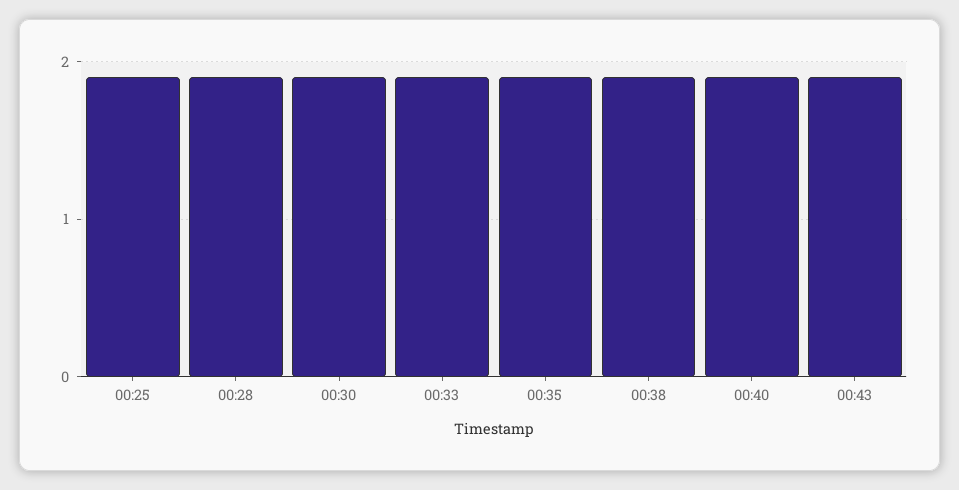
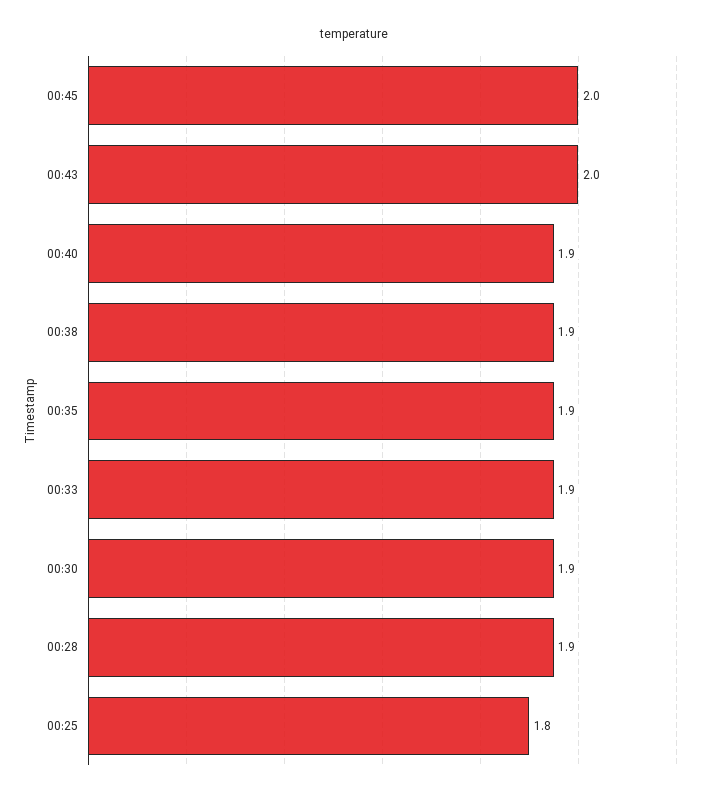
00:25: 1.9 -> 1.8
00:43: 1.9 -> 2
00:45: none -> 2

